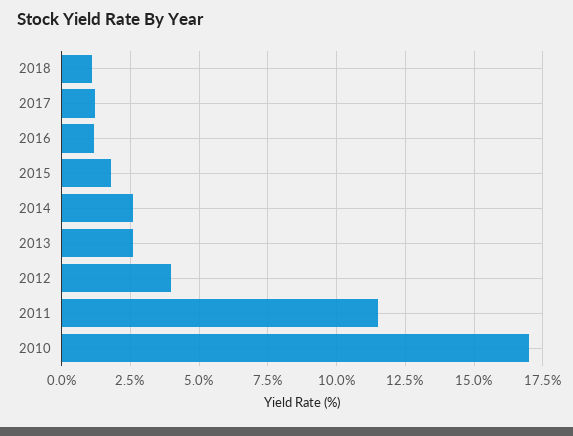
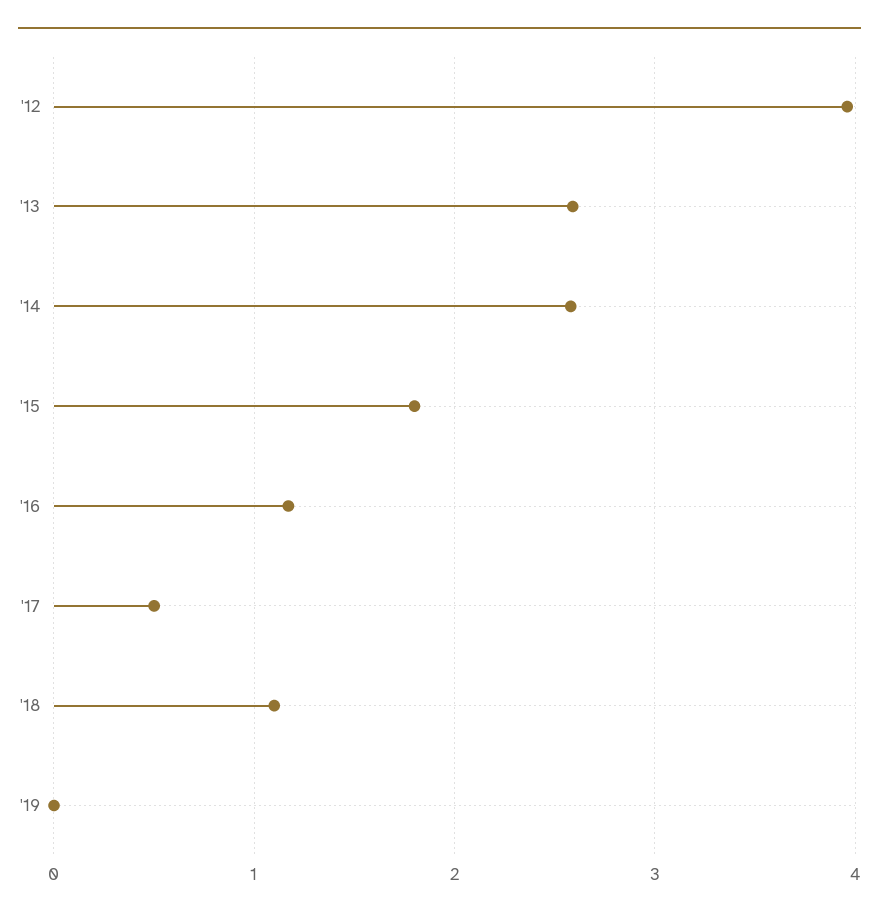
2017: 1.25 -> 0.5
2011: 11.5 -> none
2010: 17 -> none
'19: none -> 0

